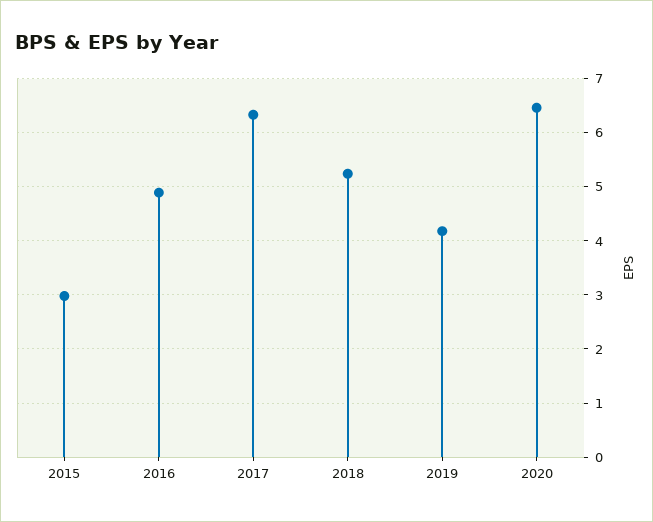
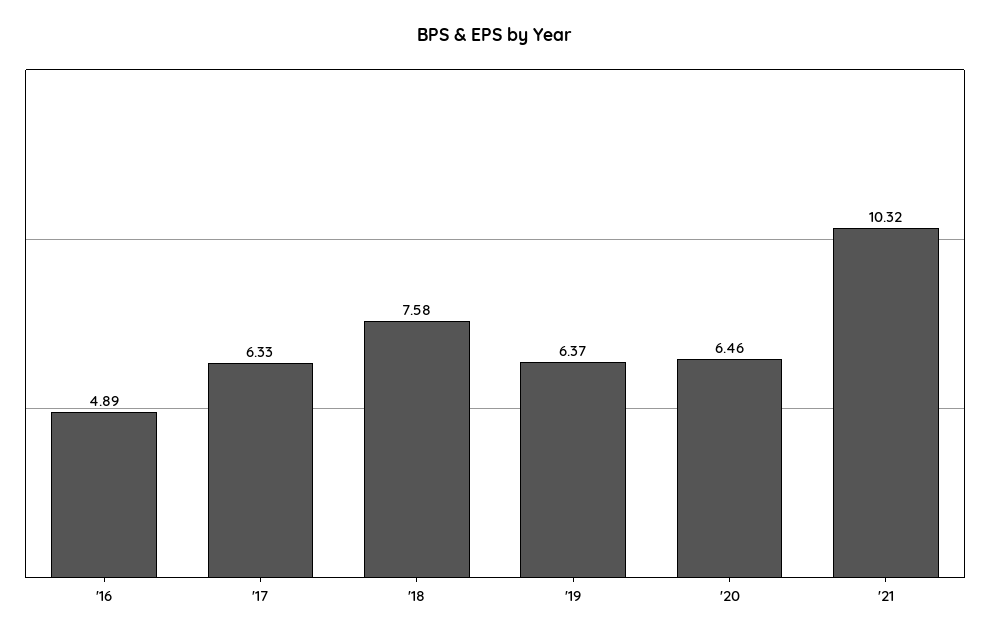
2015: 3 -> none
2018: 5.2 -> 7.58
2019: 4.2 -> 6.37
'21: none -> 10.32

